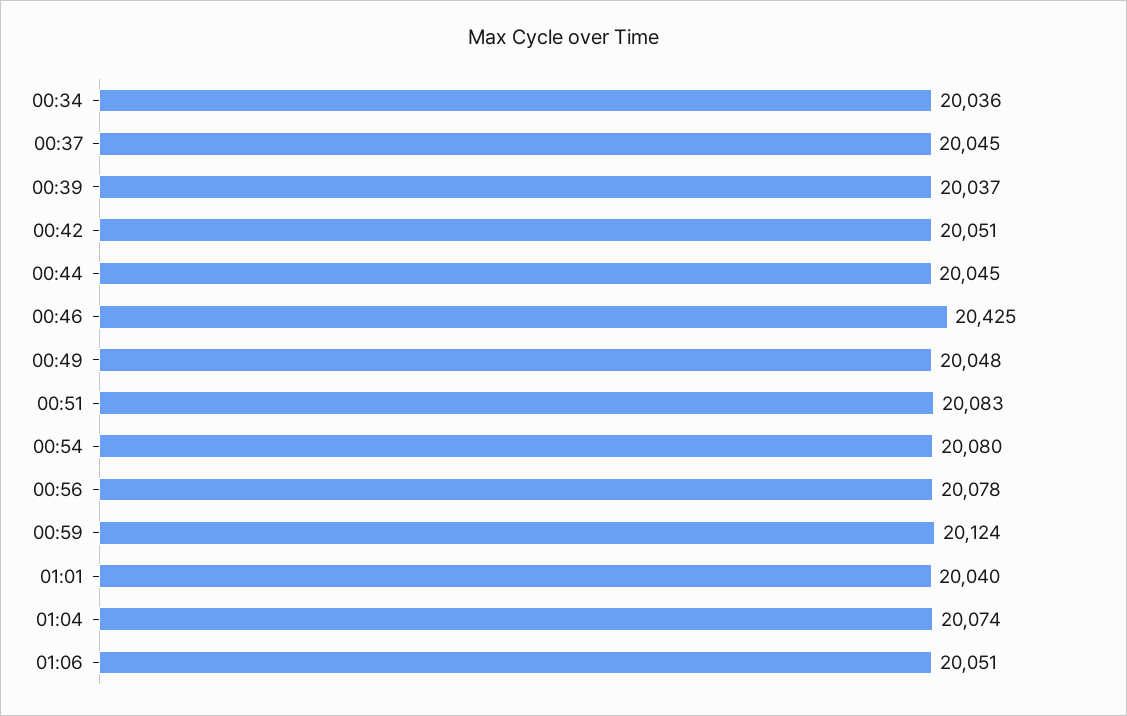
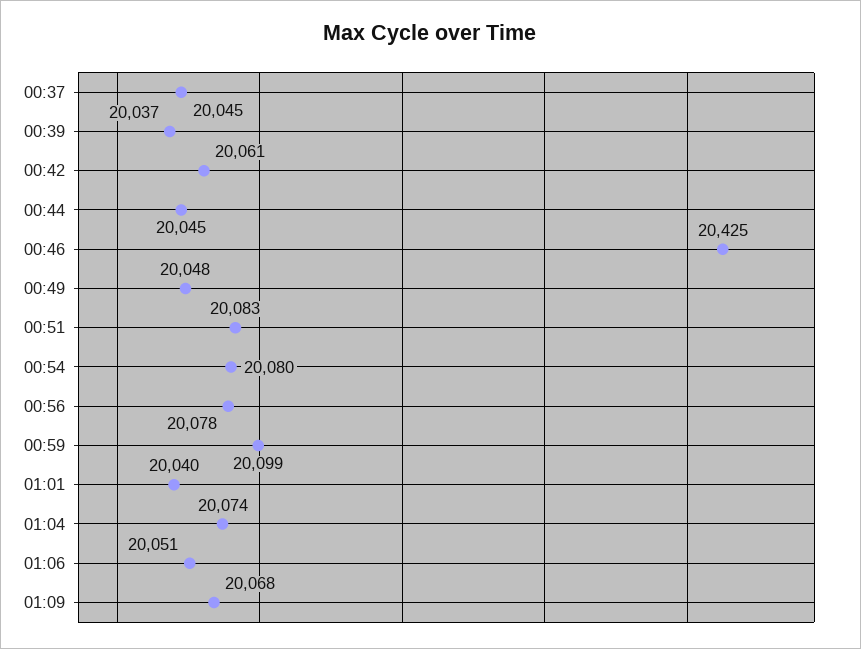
00:34: 20036 -> none
00:42: 20051 -> 20061
00:59: 20124 -> 20099
01:09: none -> 20068

